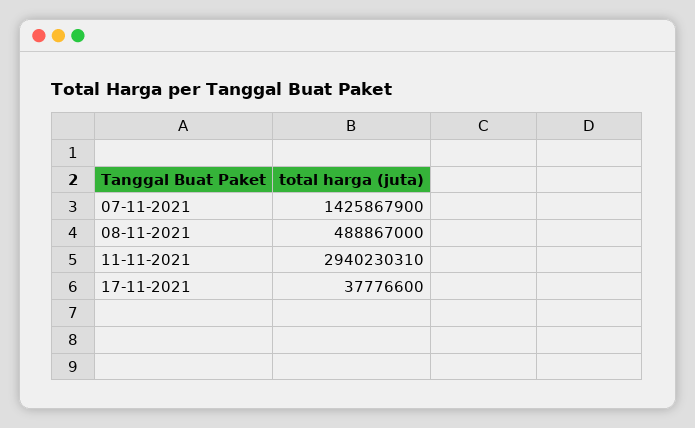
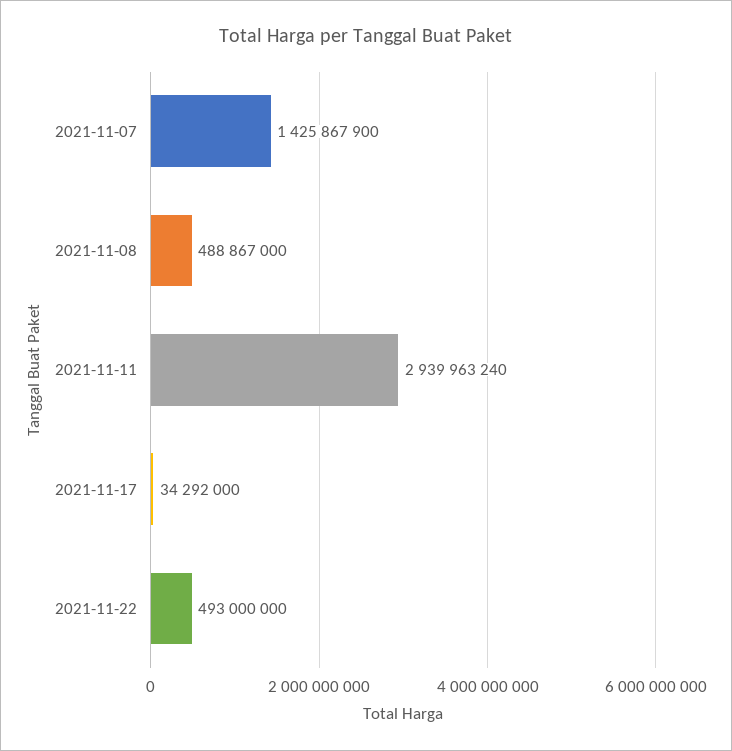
11-11-2021: 2940230310 -> 2939963240
17-11-2021: 37776600 -> 34292000
2021-11-22: none -> 493000000

